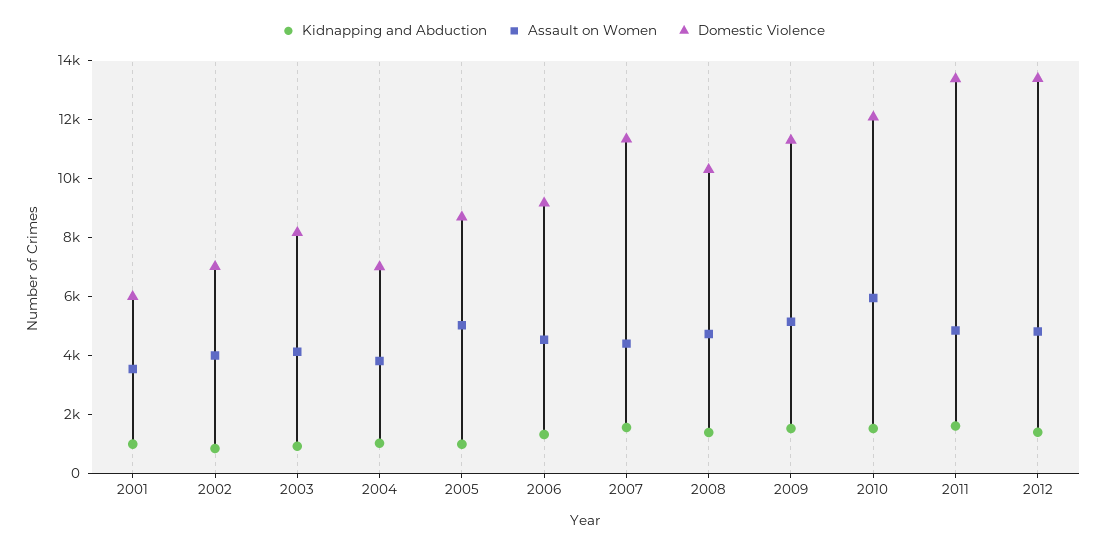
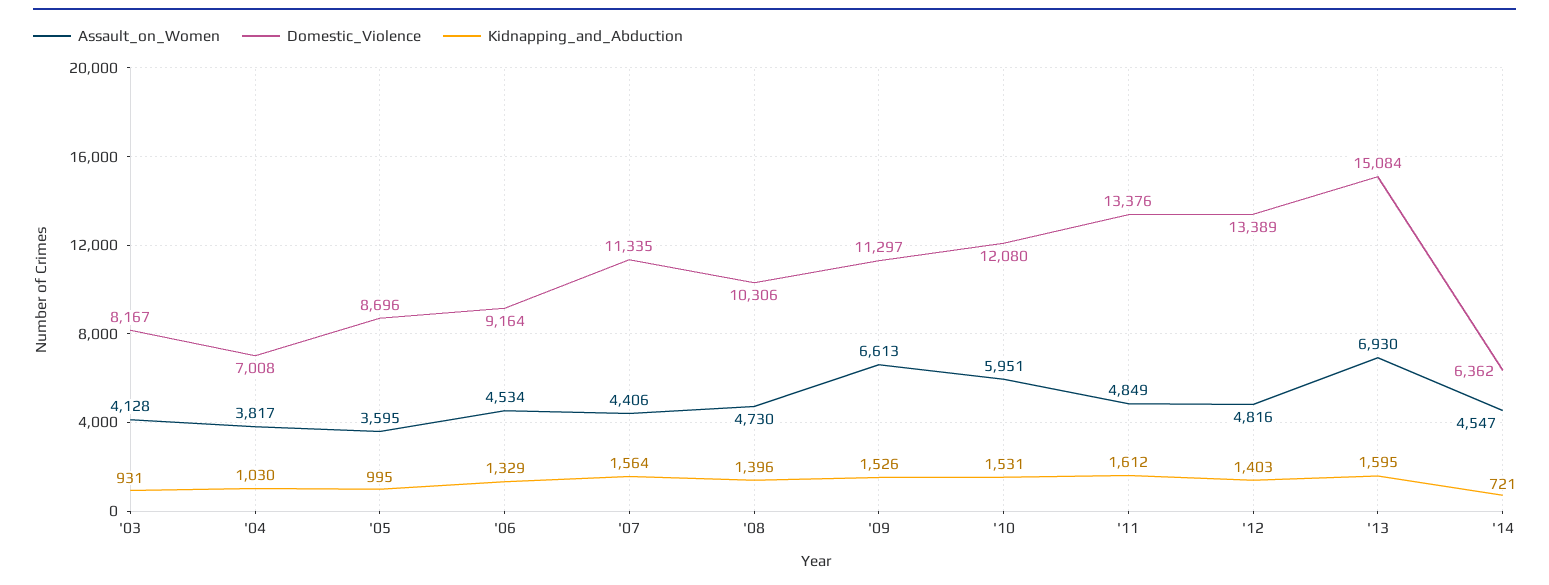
Kidnapping and Abduction, 2001: 1000 -> none
Assault on Women, 2001: 3500 -> none
Domestic Violence, 2001: 6000 -> none
Kidnapping and Abduction, 2002: 1000 -> none
Assault on Women, 2002: 4000 -> none
Domestic Violence, 2002: 7000 -> none
Assault on Women, 2005: 5000 -> 3595
Assault on Women, 2009: 5000 -> 6613
Assault on Women, '13: none -> 6930
Domestic Violence, '13: none -> 15084
Kidnapping and Abduction, '13: none -> 1595
Assault on Women, '14: none -> 4547
Domestic Violence, '14: none -> 6362
Kidnapping and Abduction, '14: none -> 721

